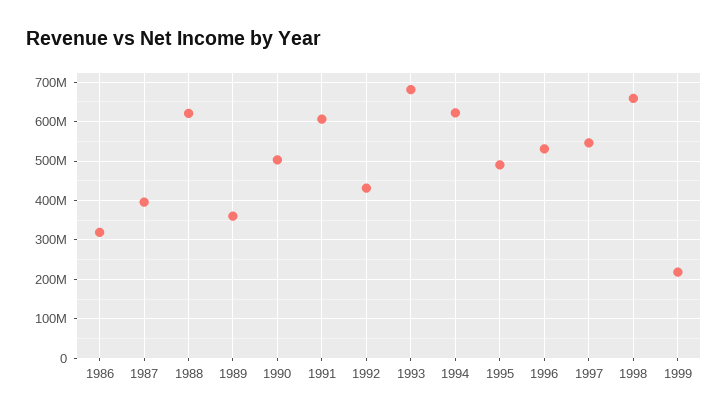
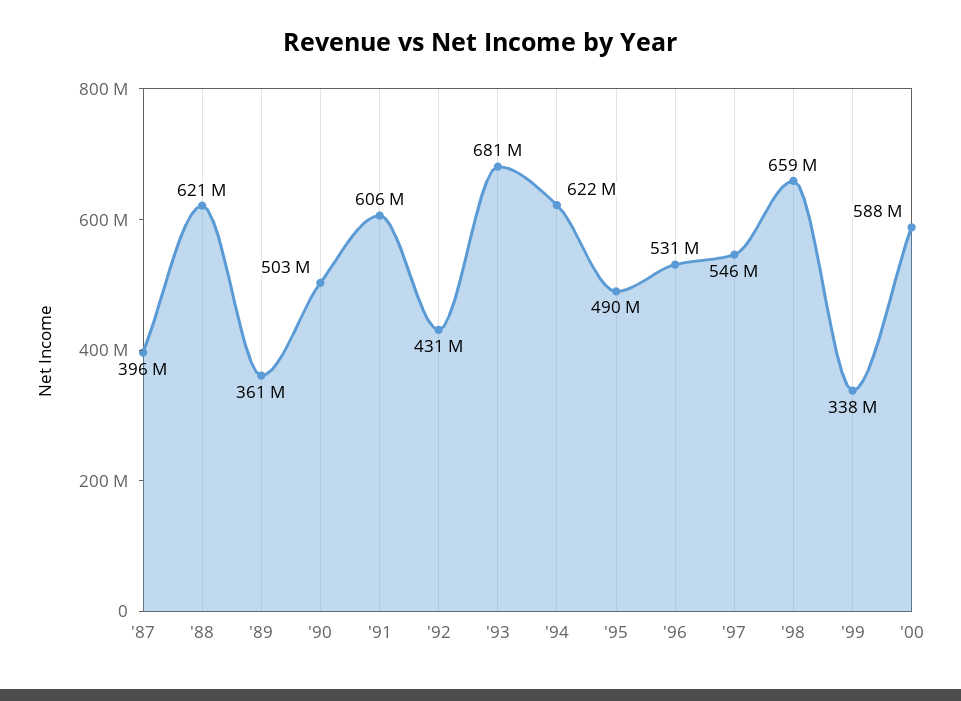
1986: 320000000 -> none
1999: 220000000 -> 338000000
'00: none -> 588000000

